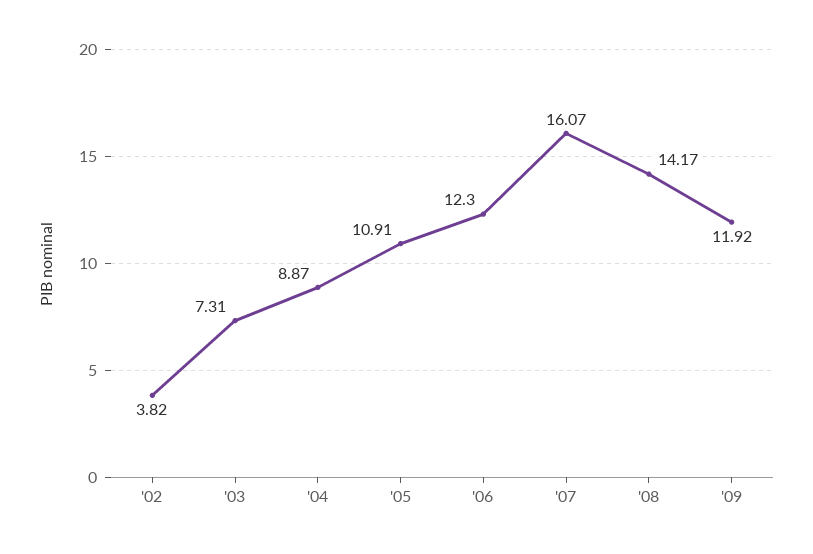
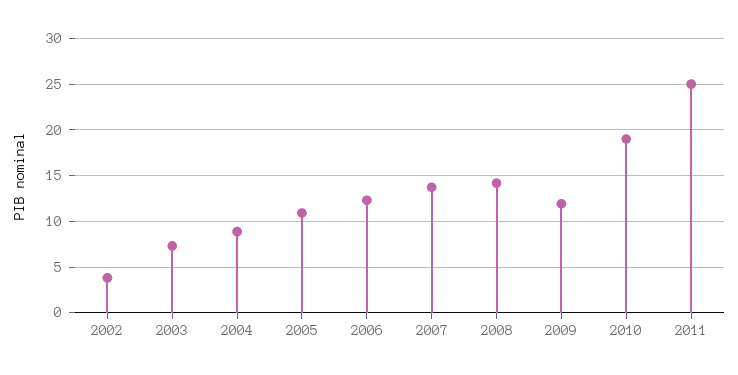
'07: 16.07 -> 14
2010: none -> 19
2011: none -> 25

